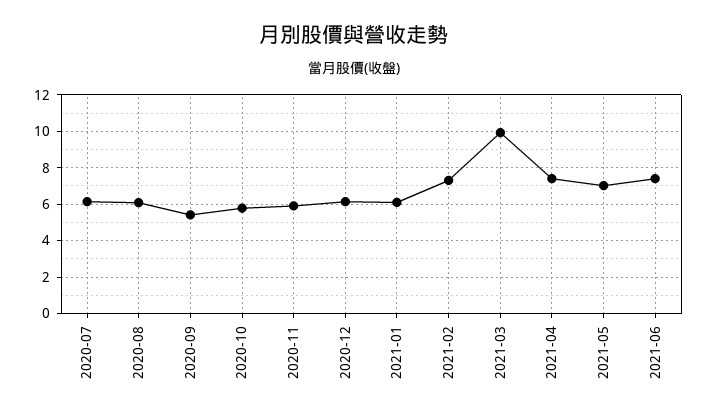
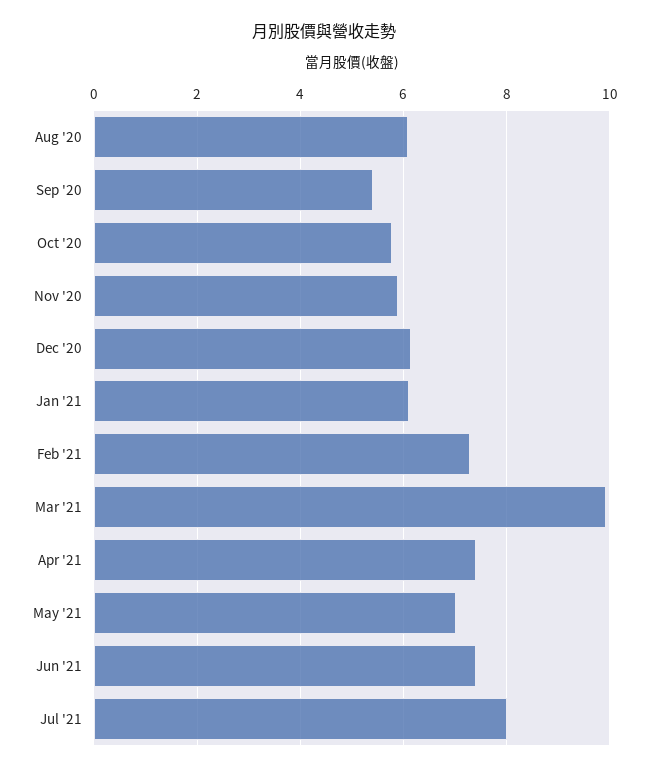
2020-07: 6 -> none
Jul '21: none -> 8

